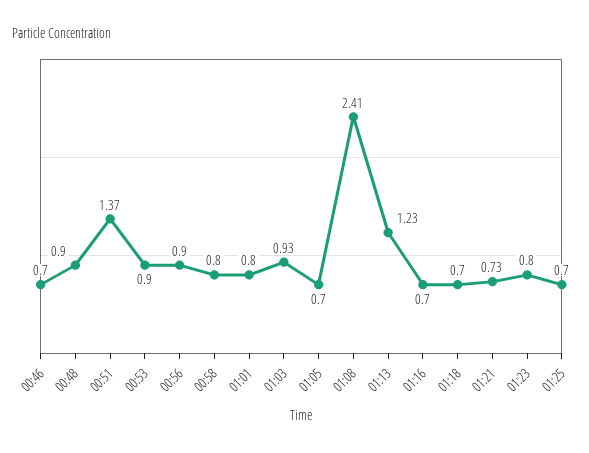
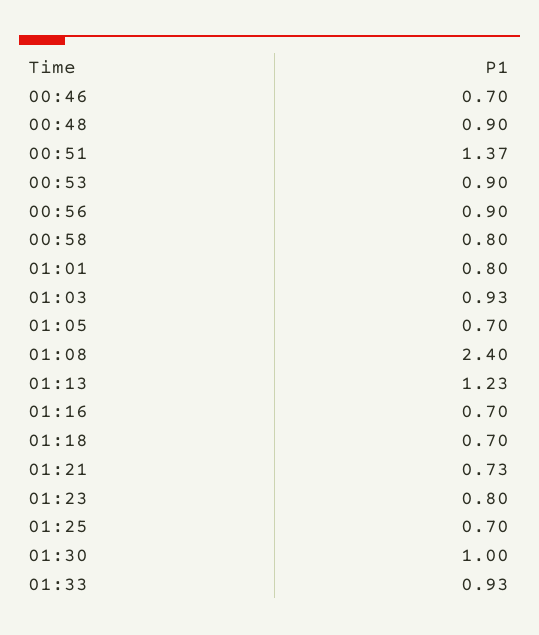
01:08: 2.41 -> 2.4
01:30: none -> 1
01:33: none -> 0.93

